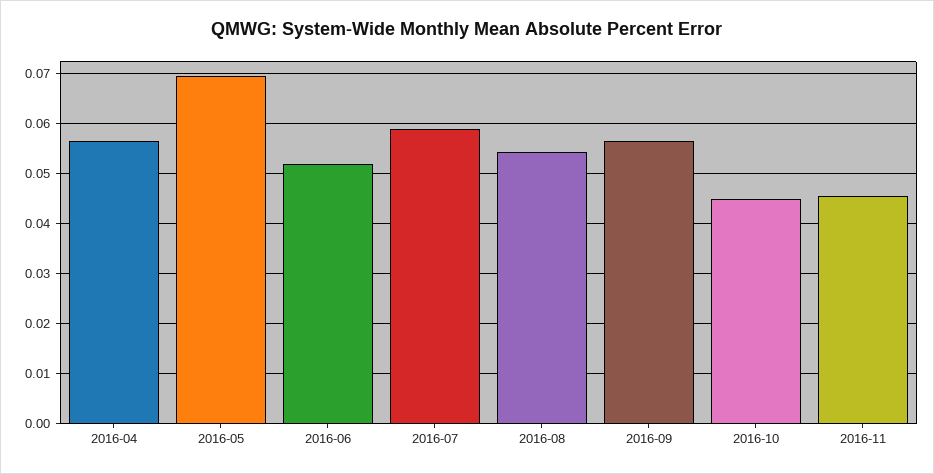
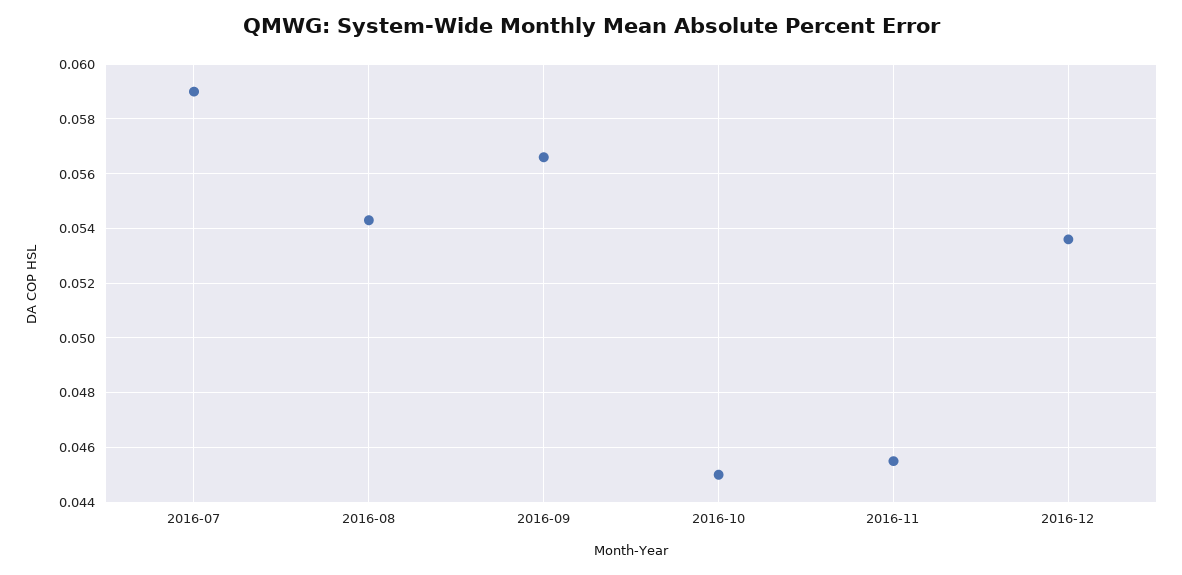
2016-04: 0.056 -> none
2016-05: 0.07 -> none
2016-06: 0.052 -> none
2016-12: none -> 0.0535

